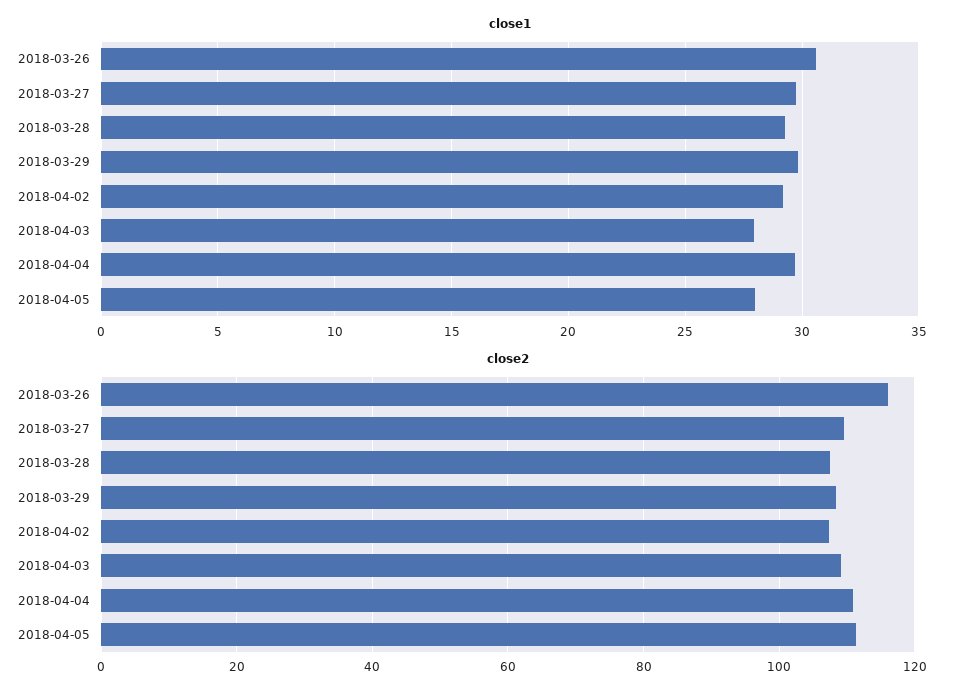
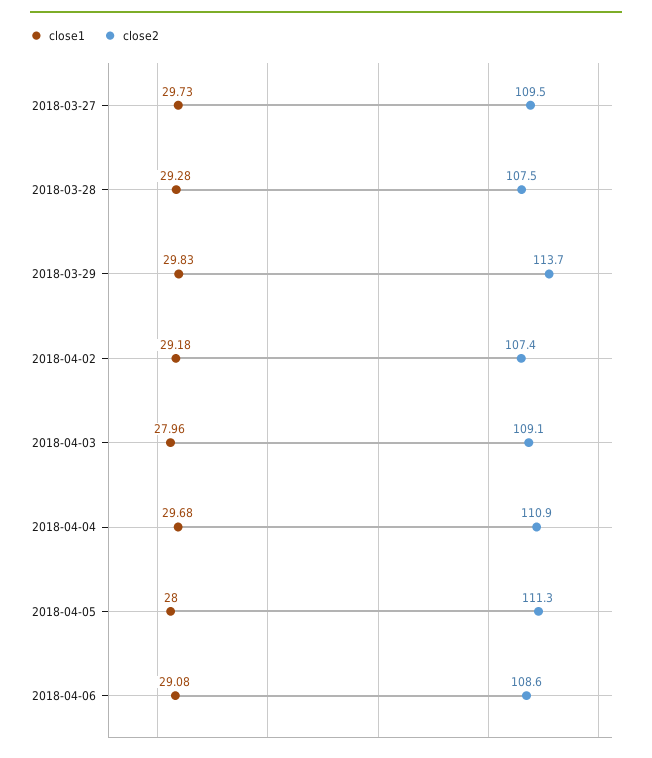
close1, 2018-03-26: 30.5 -> none
close2, 2018-03-26: 116 -> none
close2, 2018-03-29: 108 -> 113.7
close1, 2018-04-06: none -> 29.08
close2, 2018-04-06: none -> 108.6

